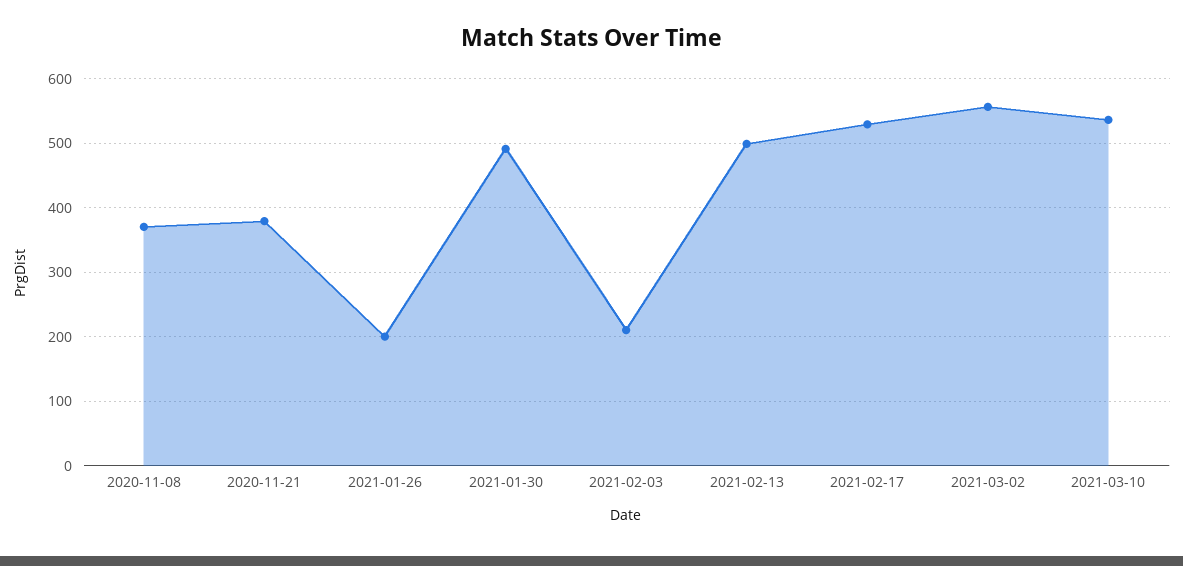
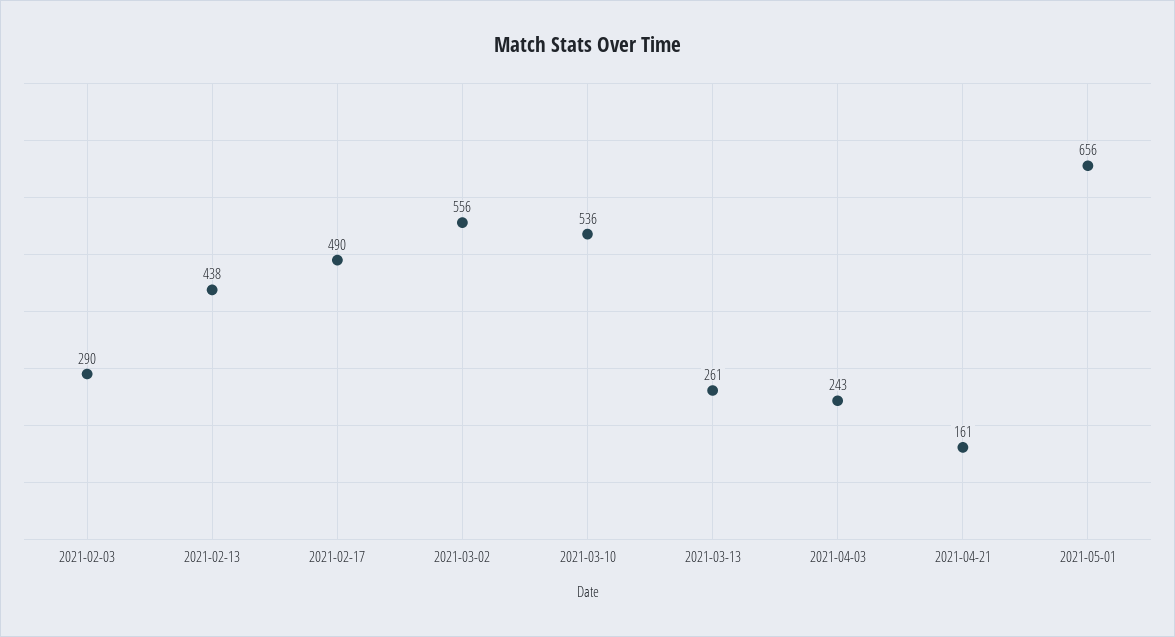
2020-11-08: 370 -> none
2020-11-21: 380 -> none
2021-01-26: 200 -> none
2021-01-30: 490 -> none
2021-02-03: 210 -> 290
2021-02-13: 500 -> 438
2021-02-17: 530 -> 490
2021-03-13: none -> 261
2021-04-03: none -> 243
2021-04-21: none -> 161
2021-05-01: none -> 656

